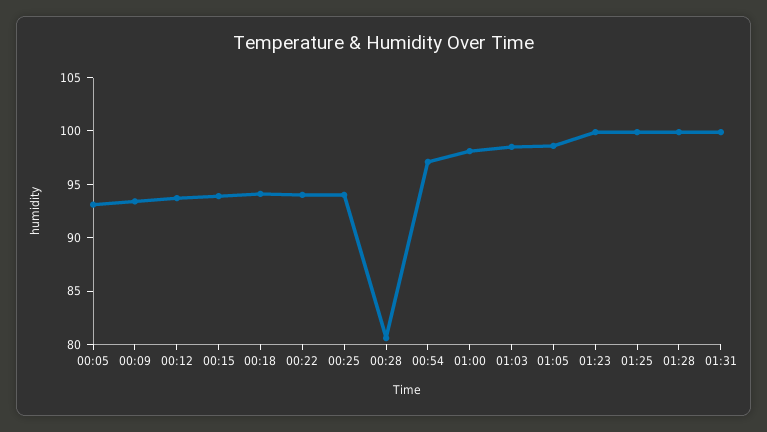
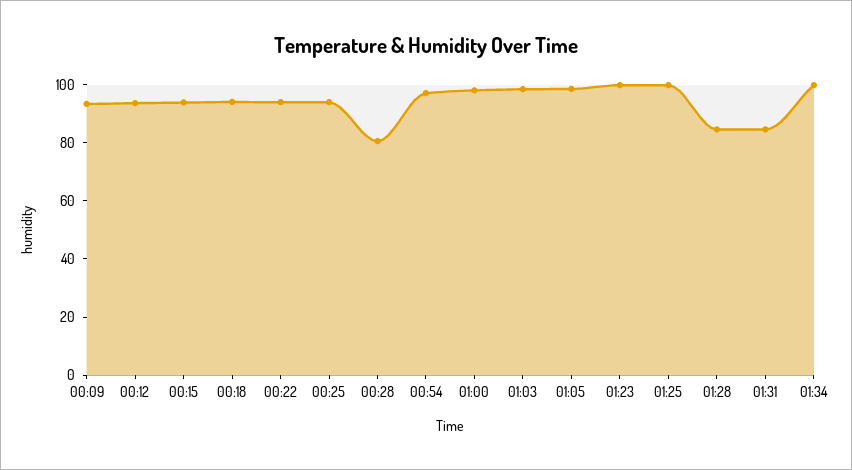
00:05: 93 -> none
01:28: 100 -> 85
01:31: 100 -> 85
01:34: none -> 100

